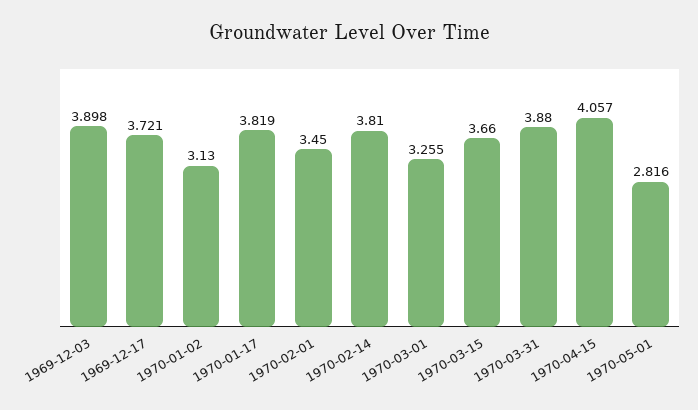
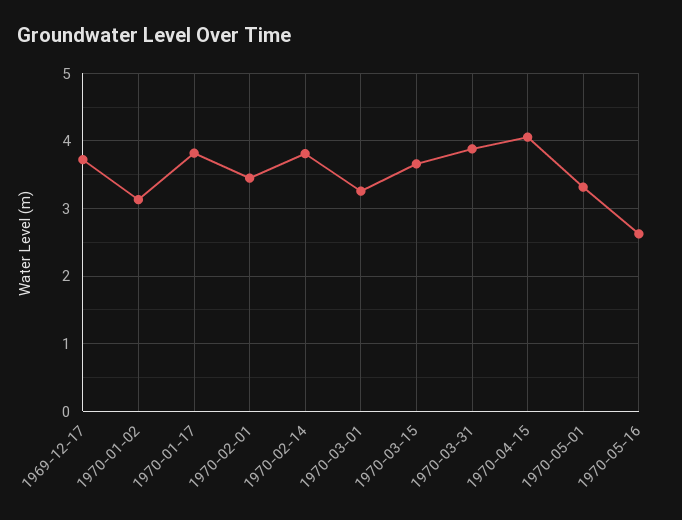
1969-12-03: 3.898 -> none
1970-05-01: 2.816 -> 3.3
1970-05-16: none -> 2.6

